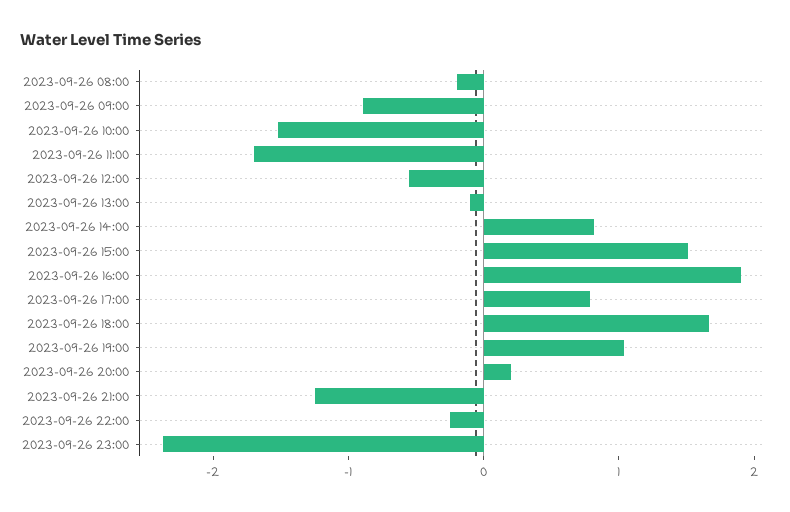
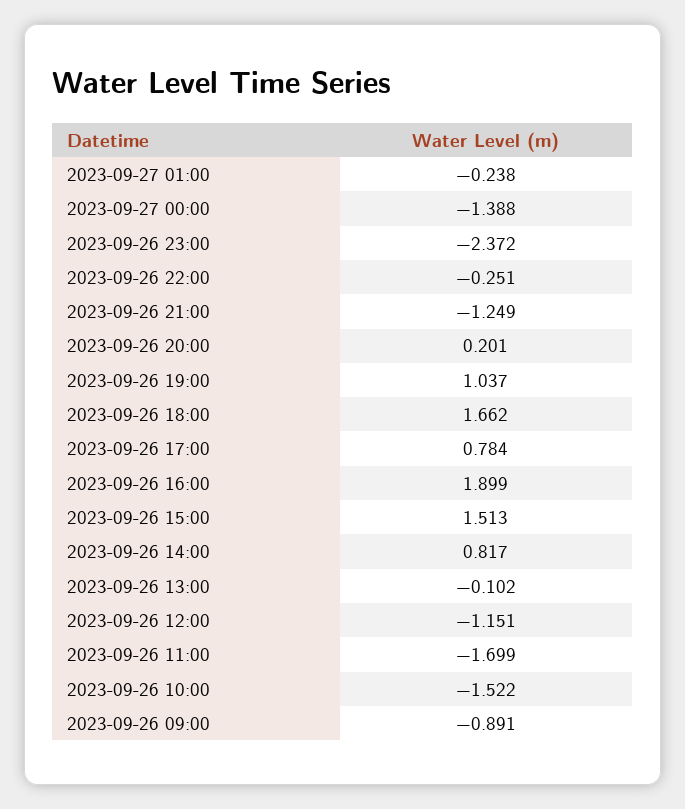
2023-09-26 08:00: -0.2 -> none
2023-09-26 12:00: -0.6 -> -1.151
2023-09-27 01:00: none -> -0.238
2023-09-27 00:00: none -> -1.388

